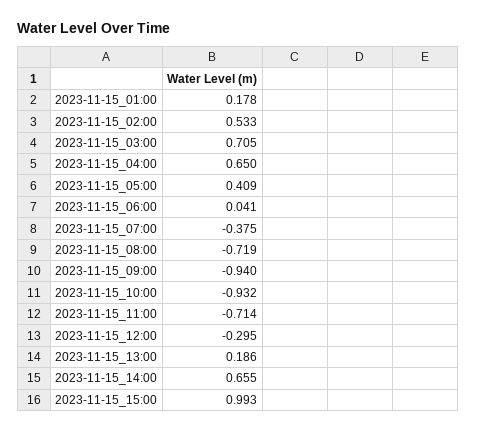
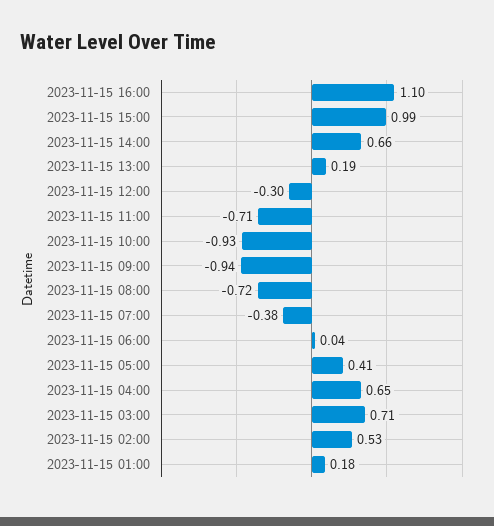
2023-11-15 16:00: none -> 1.1

